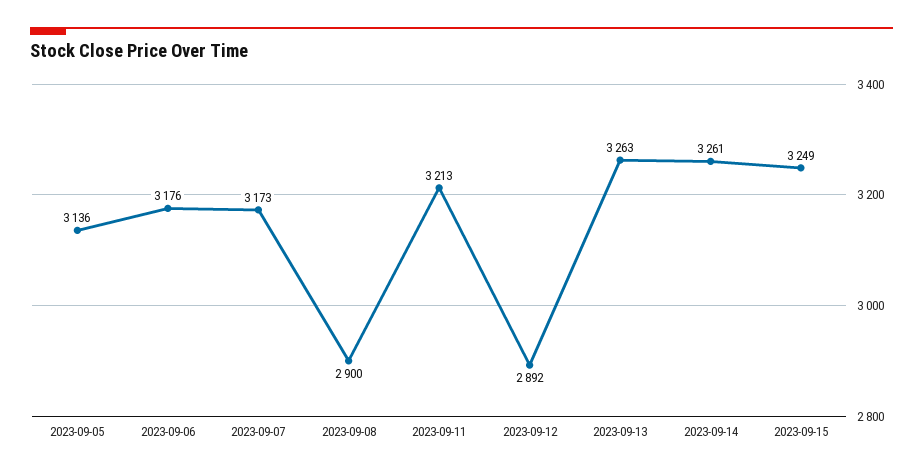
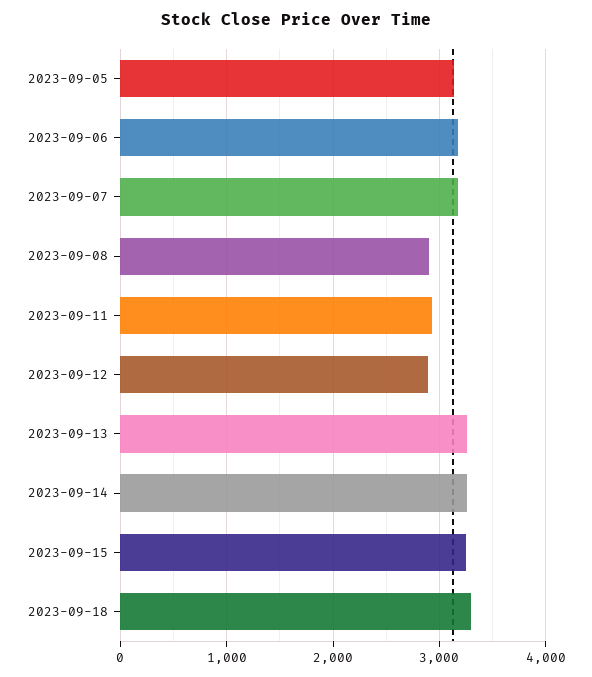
2023-09-11: 3213 -> 2900
2023-09-18: none -> 3300

